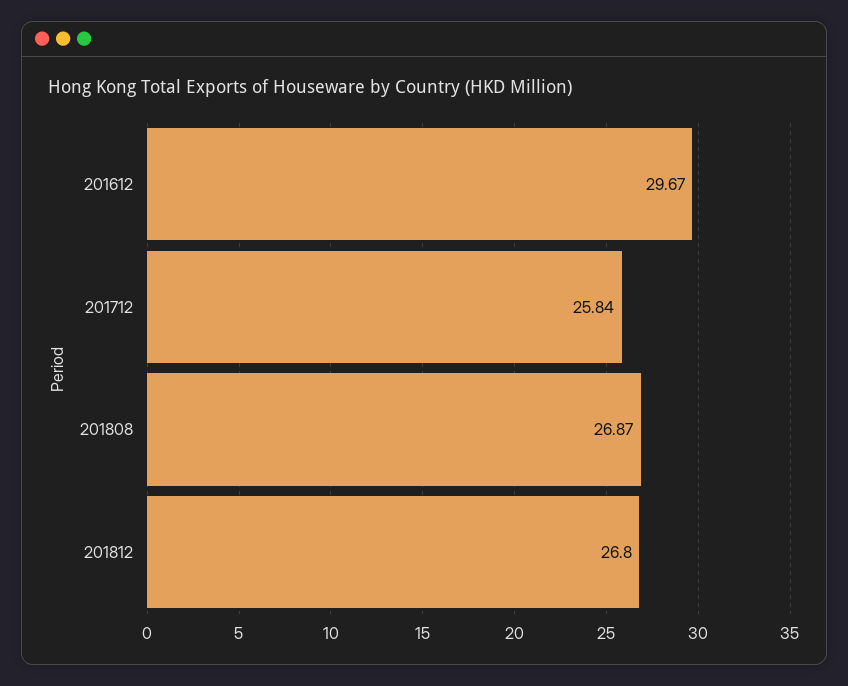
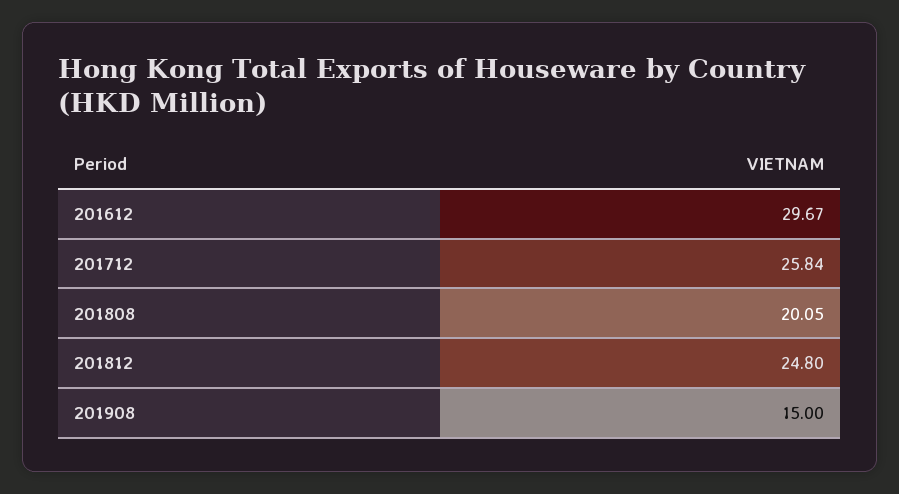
201808: 26.87 -> 20.05
201812: 26.8 -> 24.8
201908: none -> 15

